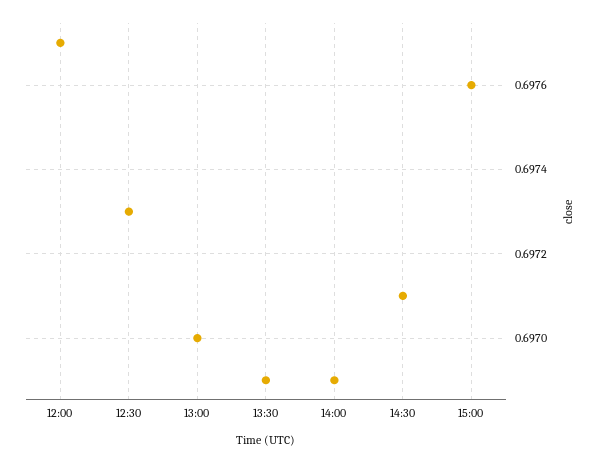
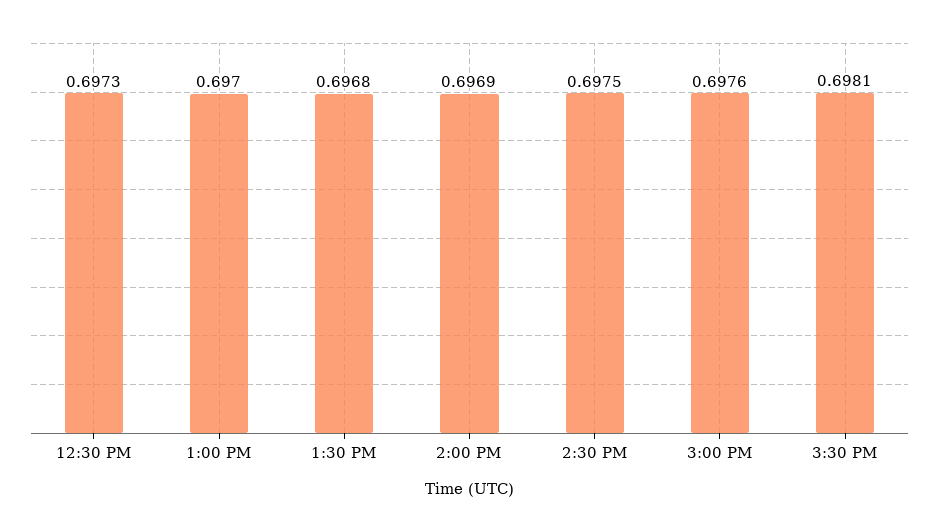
12:00: 0.6977 -> none
13:30: 0.6969 -> 0.6968
14:30: 0.6971 -> 0.6975
3:30 PM: none -> 0.6981

